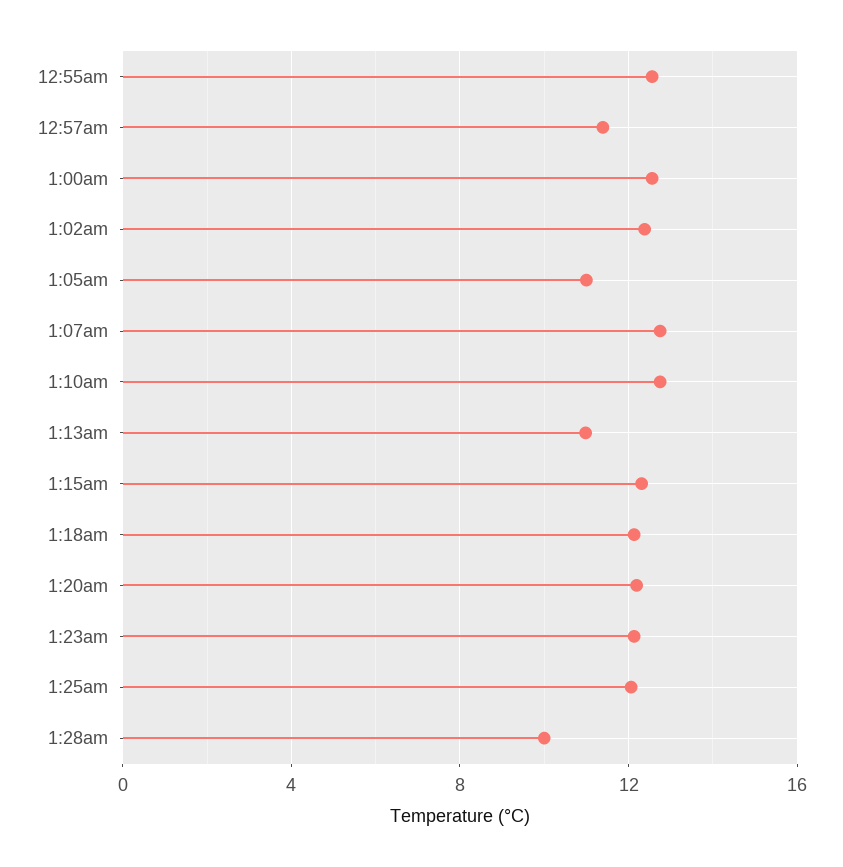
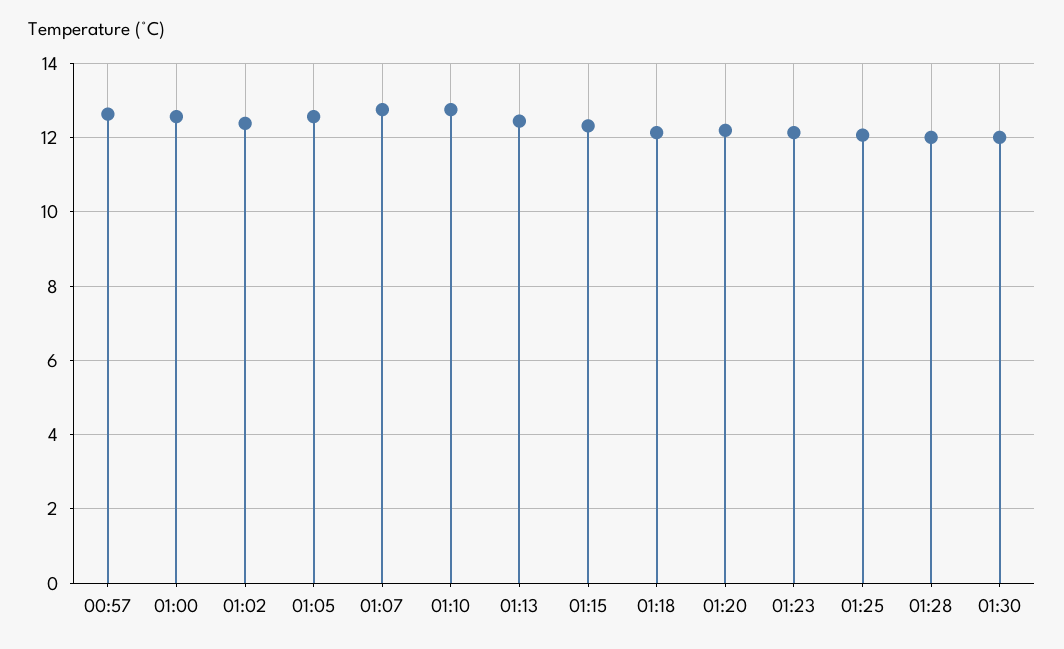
12:55am: 12.5 -> none
12:57am: 11.5 -> 12.6
1:05am: 11 -> 12.6
1:13am: 11 -> 12.4
1:28am: 10 -> 12
01:30: none -> 12

